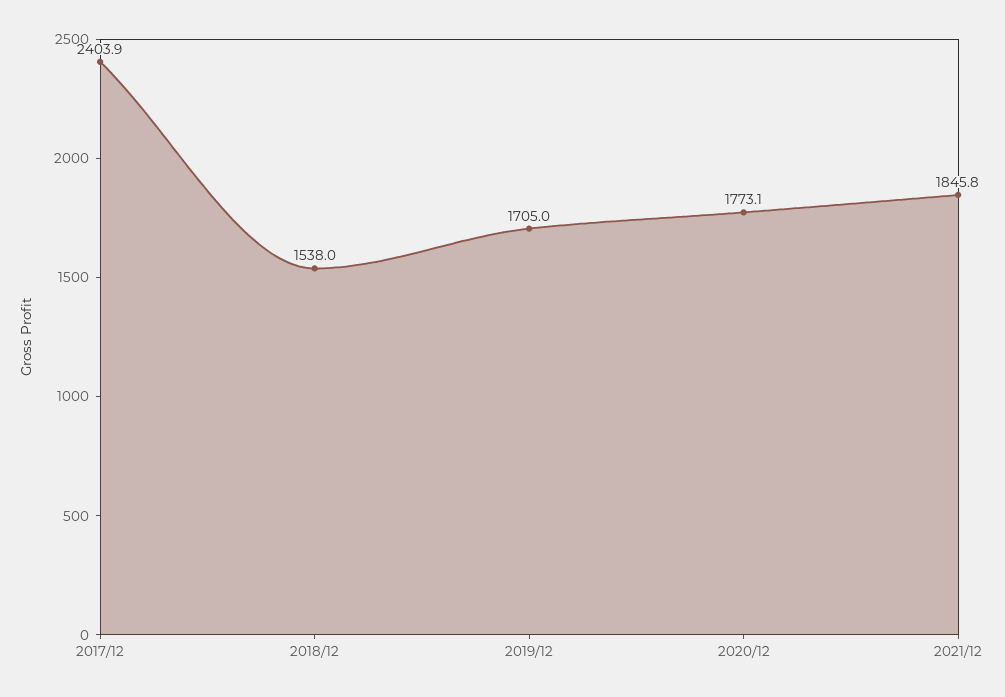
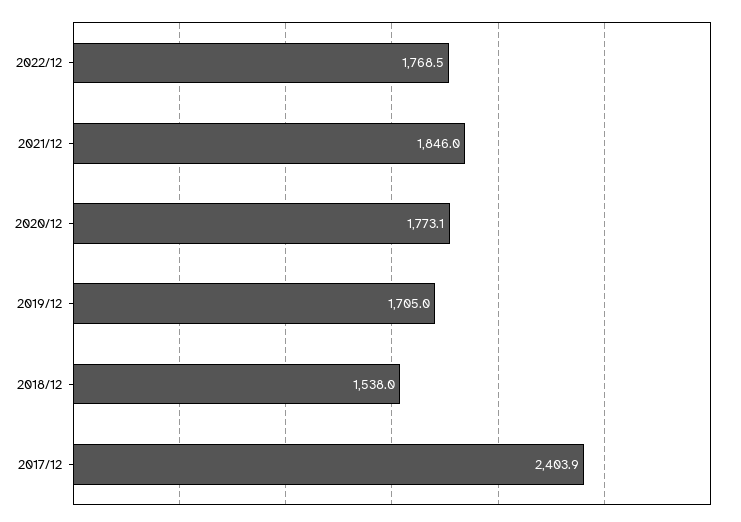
2021/12: 1845.8 -> 1846
2022/12: none -> 1768.5

